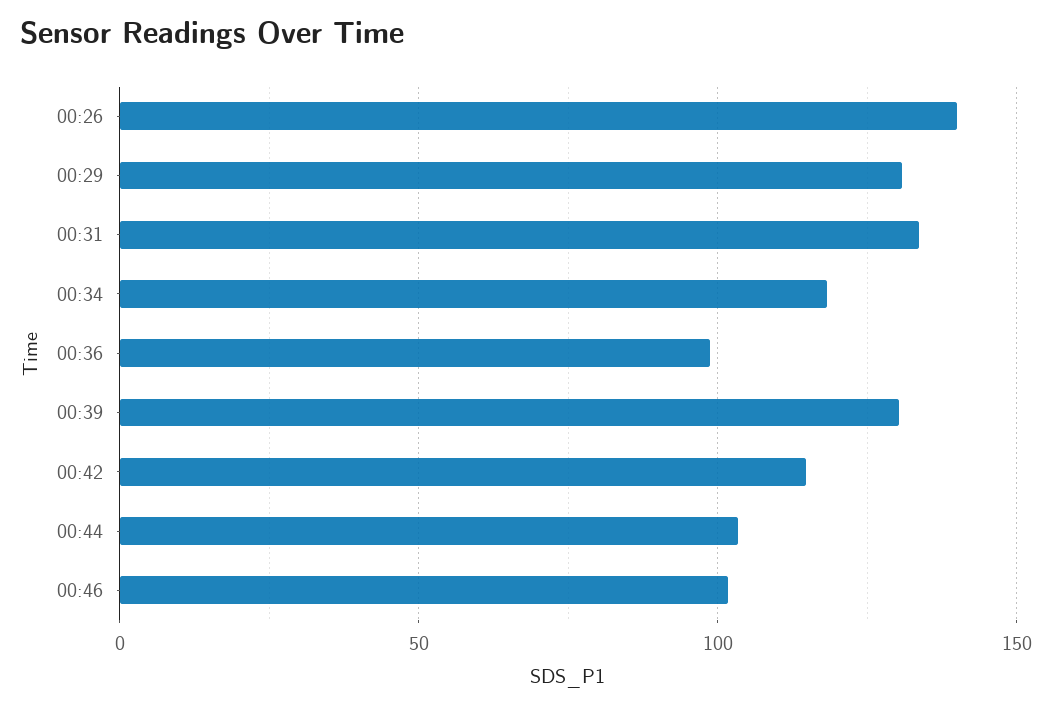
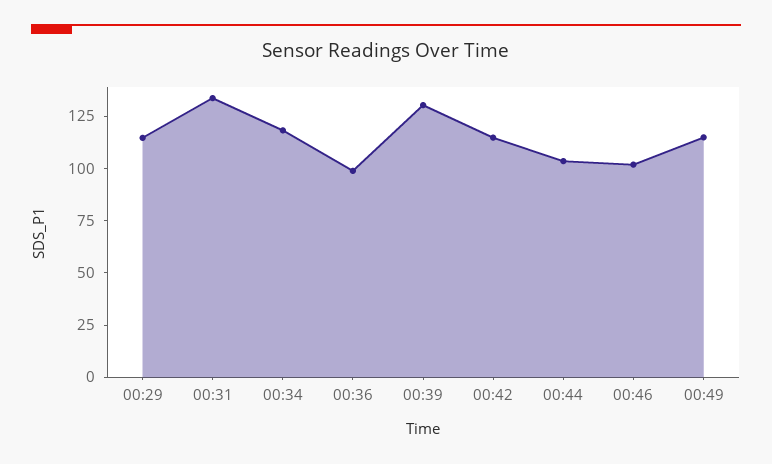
00:26: 140 -> none
00:29: 130 -> 115
00:49: none -> 115

